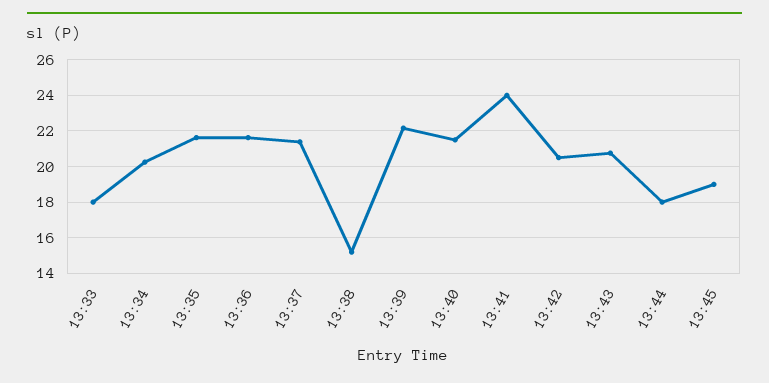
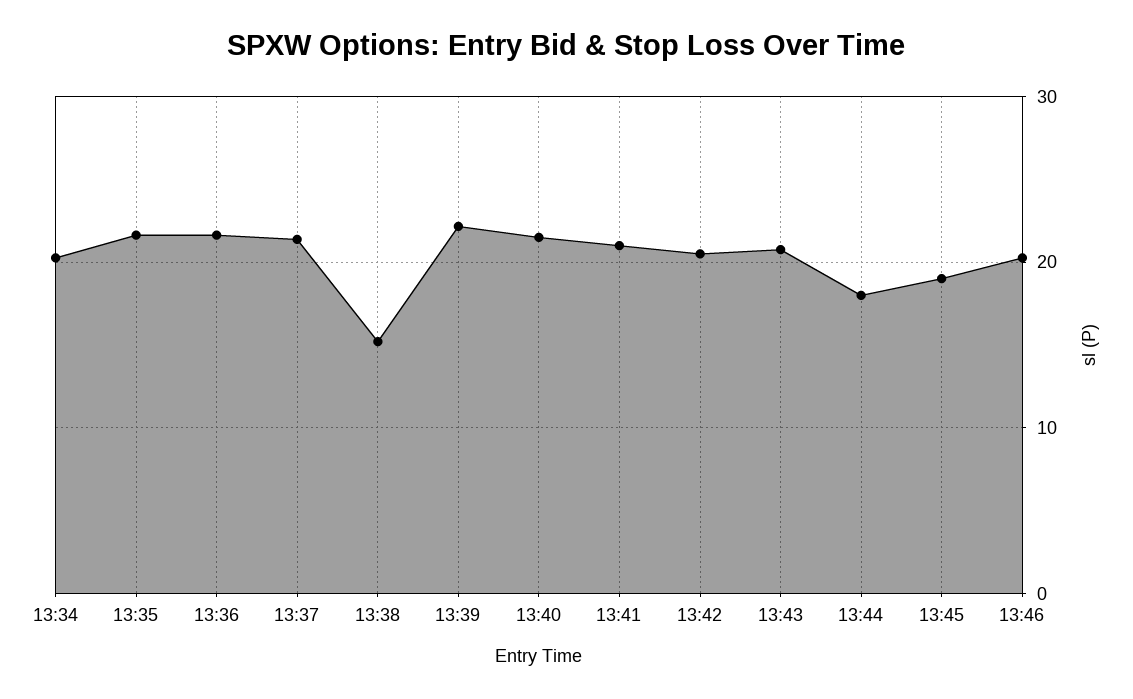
13:33: 18 -> none
13:41: 24 -> 21
13:46: none -> 20

